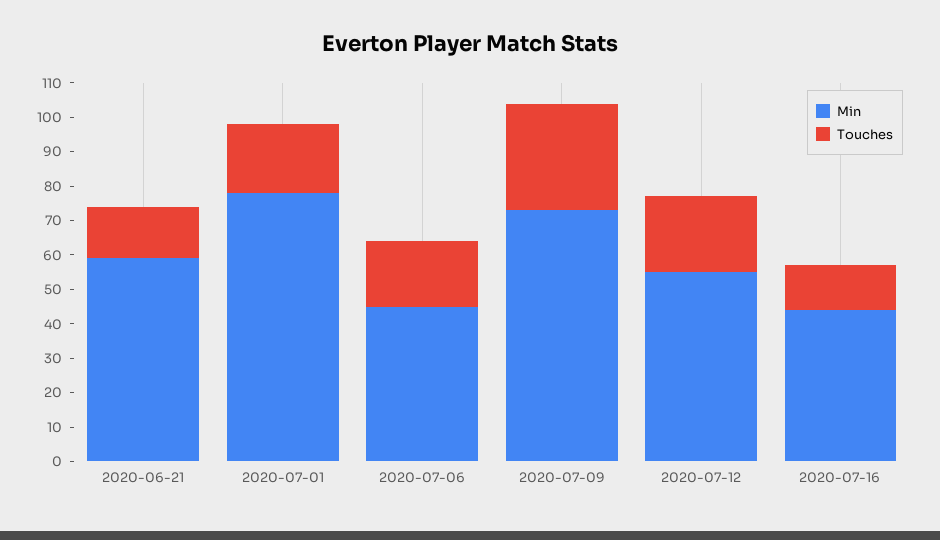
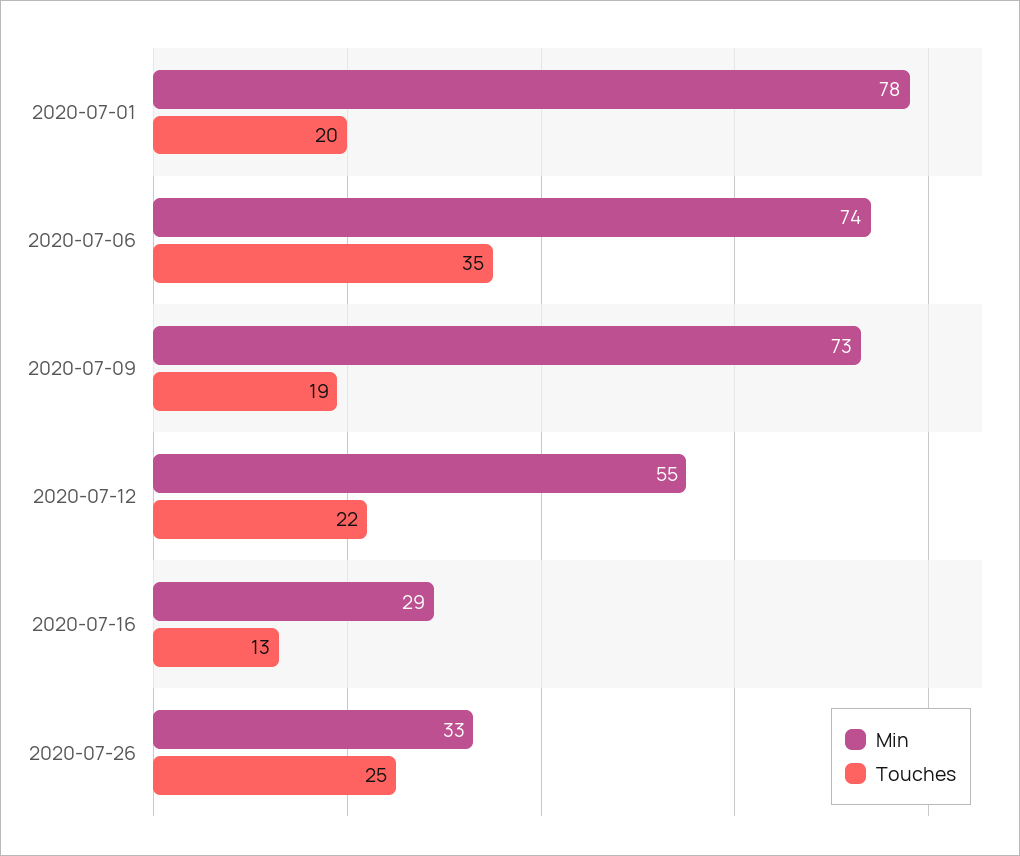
Min, 2020-06-21: 60 -> none
Touches, 2020-06-21: 15 -> none
Min, 2020-07-06: 45 -> 74
Touches, 2020-07-06: 20 -> 35
Touches, 2020-07-09: 30 -> 19
Min, 2020-07-16: 45 -> 29
Min, 2020-07-26: none -> 33
Touches, 2020-07-26: none -> 25

